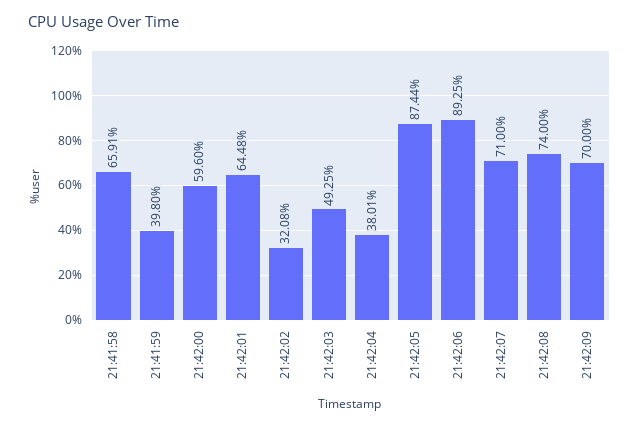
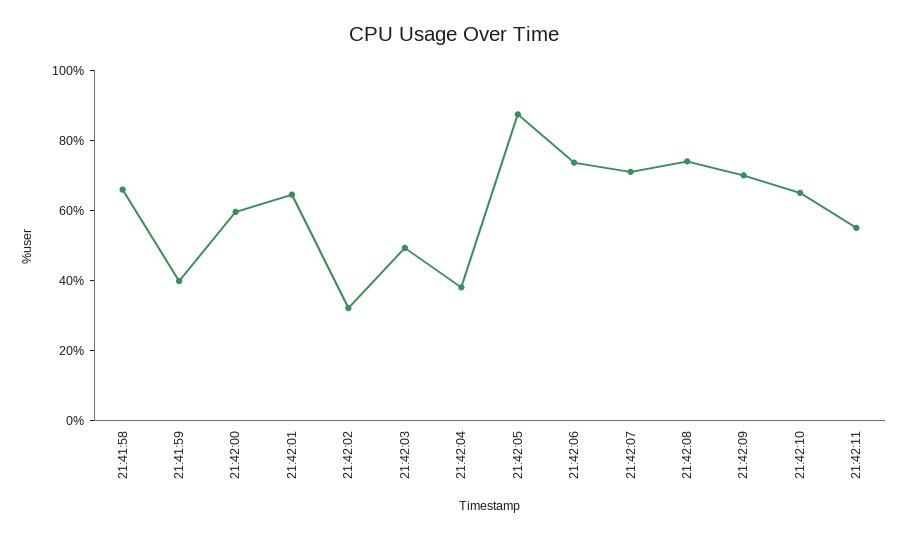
21:42:06: 89.25 -> 75
21:42:10: none -> 65
21:42:11: none -> 55

